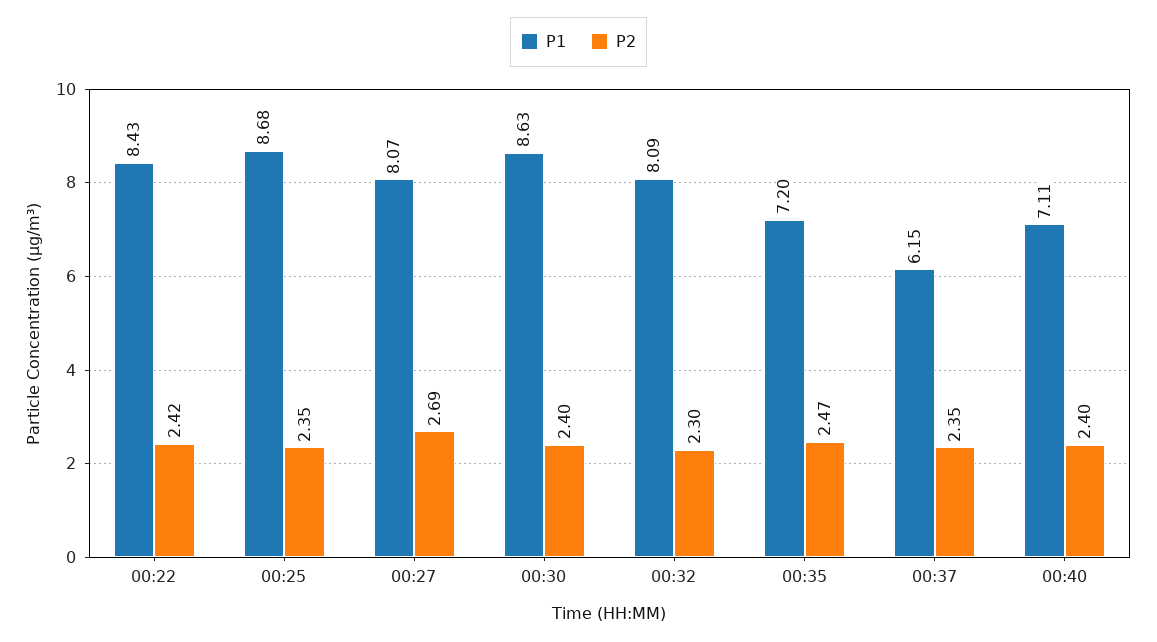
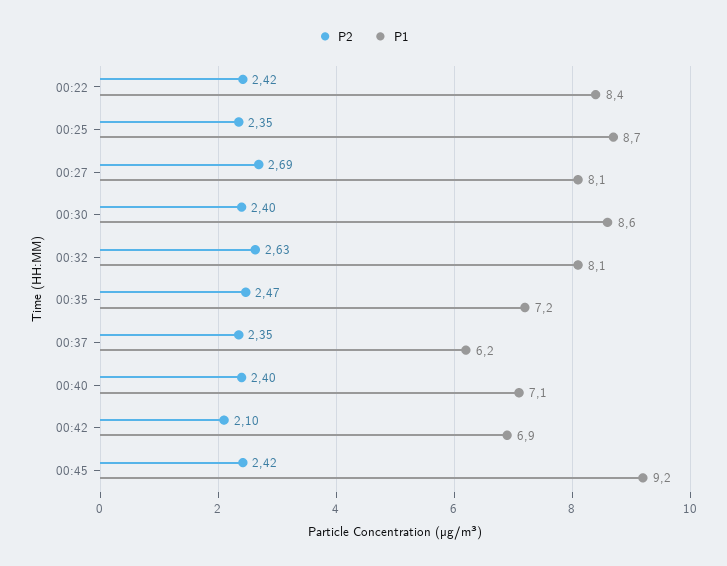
P2, 00:32: 2.3 -> 2.63
P2, 00:42: none -> 2.1
P1, 00:42: none -> 6.9
P2, 00:45: none -> 2.42
P1, 00:45: none -> 9.2

